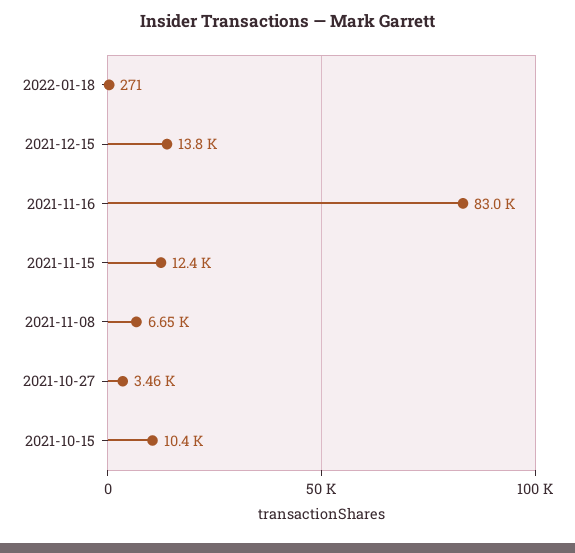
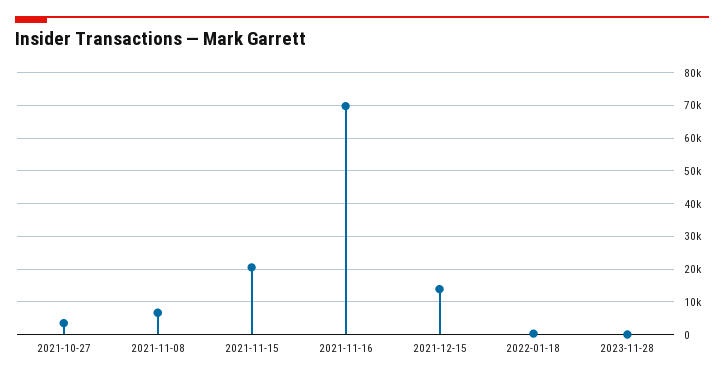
2021-11-16: 83000 -> 70000
2021-11-15: 12400 -> 20000
2021-10-15: 10400 -> none
2023-11-28: none -> 0

